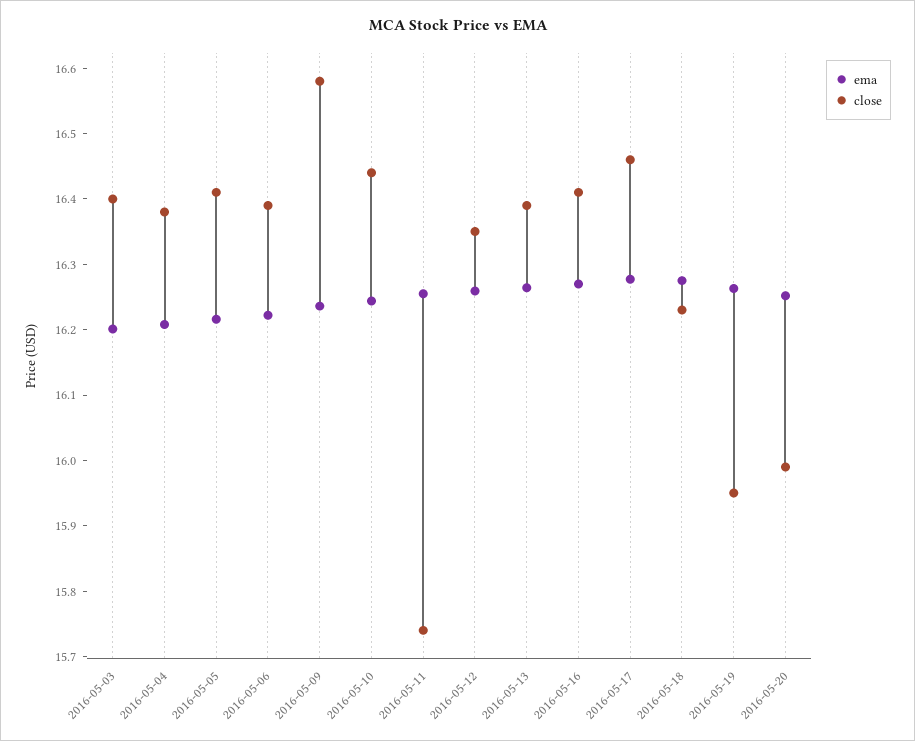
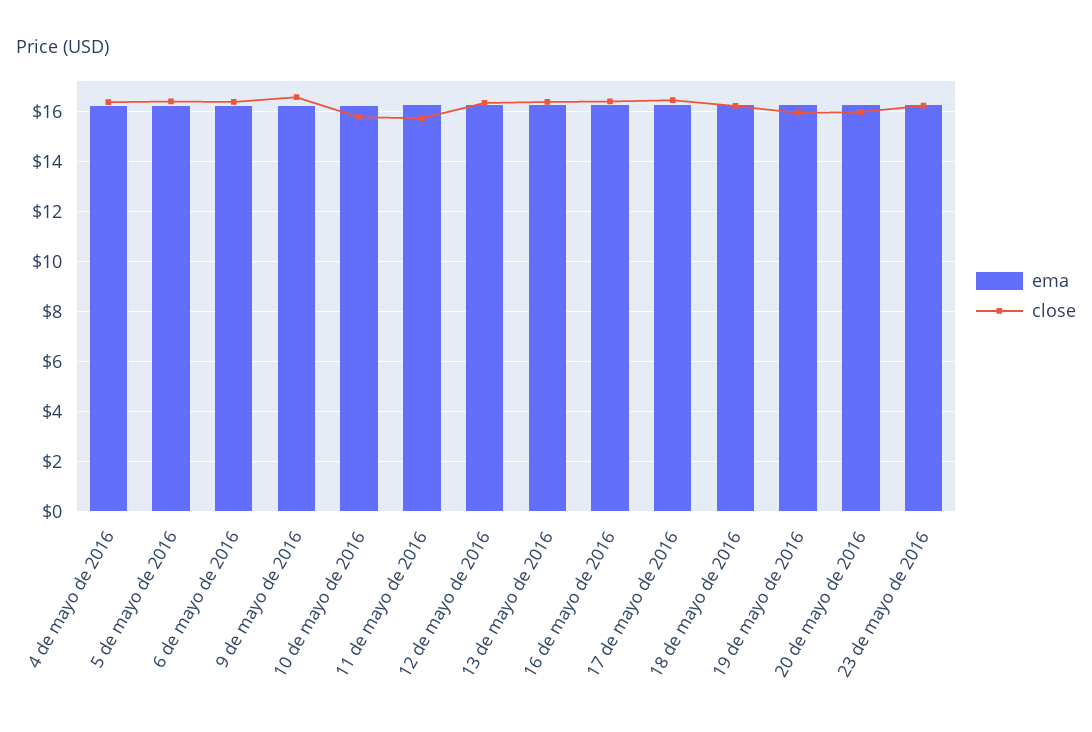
ema, 2016-05-03: 16.2 -> none
close, 2016-05-03: 16.4 -> none
close, 2016-05-10: 16.44 -> 15.75
ema, 23 de mayo de 2016: none -> 16.25
close, 23 de mayo de 2016: none -> 16.25

